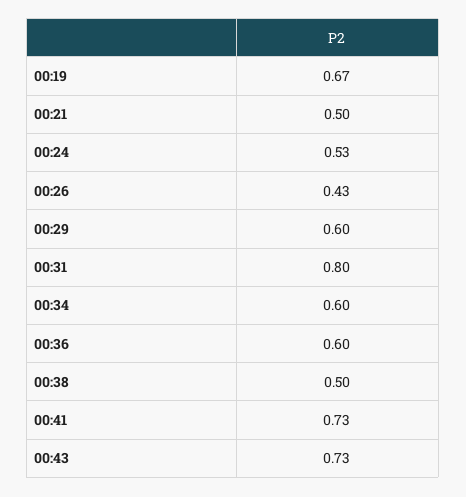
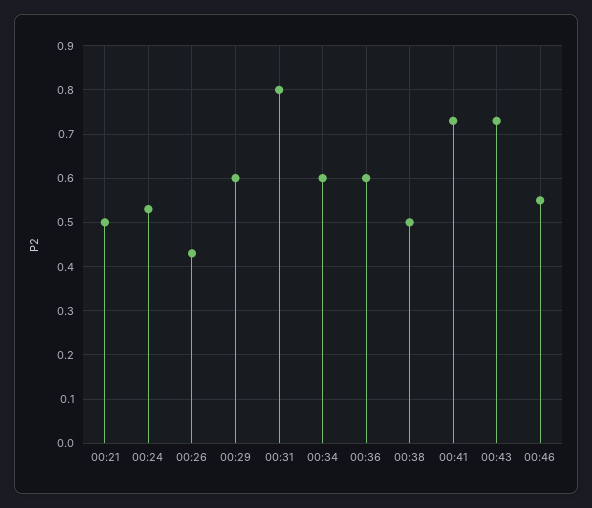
00:19: 0.67 -> none
00:46: none -> 0.55

